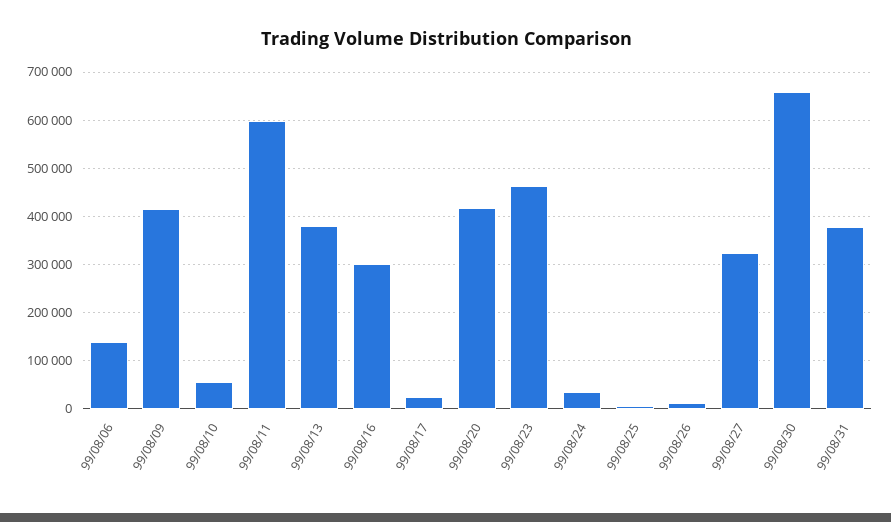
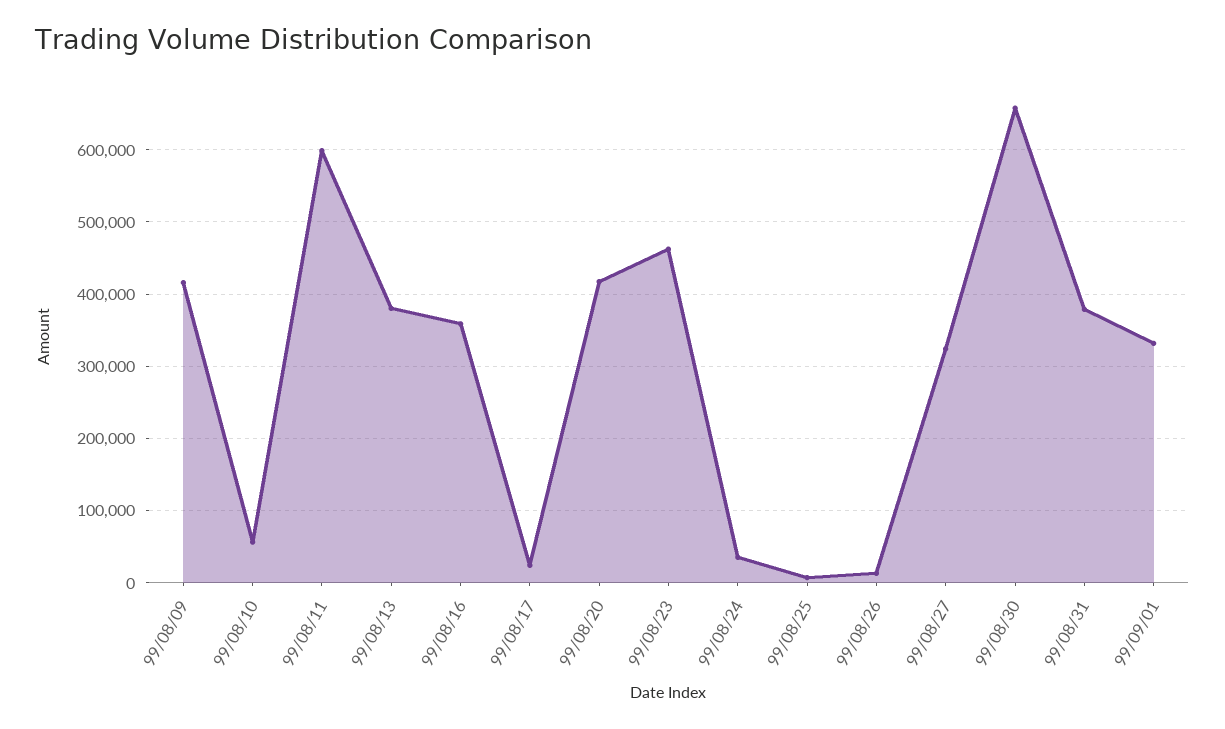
99/08/06: 140000 -> none
99/08/16: 300000 -> 360000
99/09/01: none -> 330000

